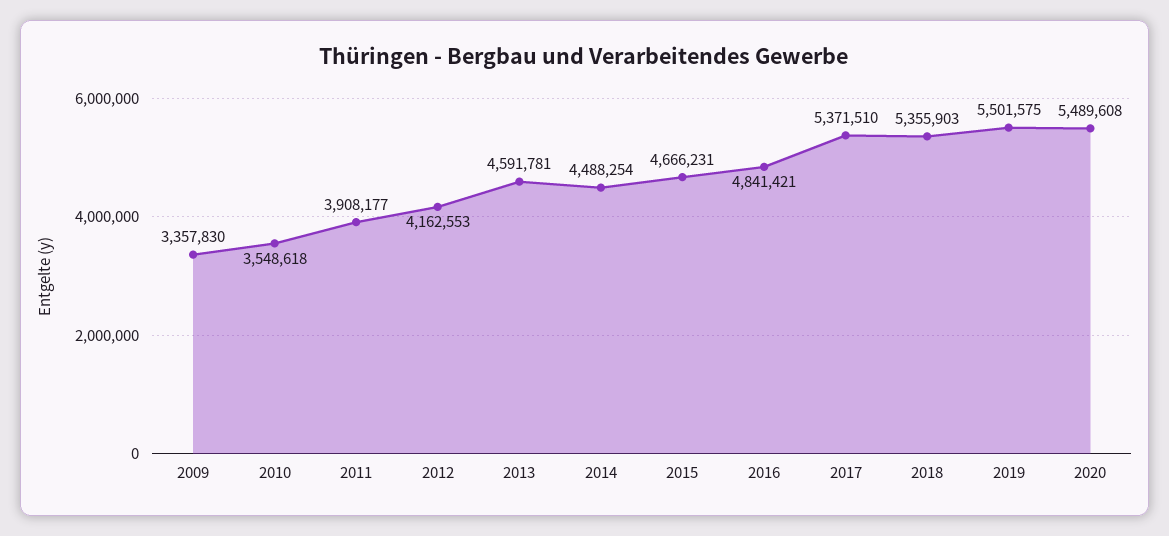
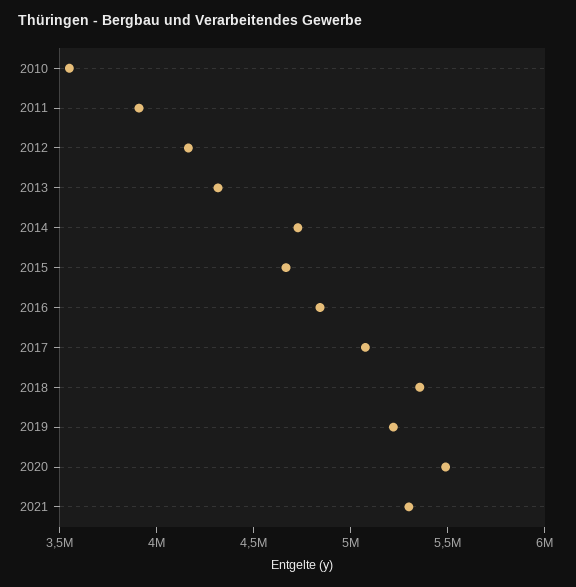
2009: 3357830 -> none
2013: 4591781 -> 4300000
2014: 4488254 -> 4700000
2017: 5371510 -> 5100000
2019: 5501575 -> 5200000
2021: none -> 5300000

